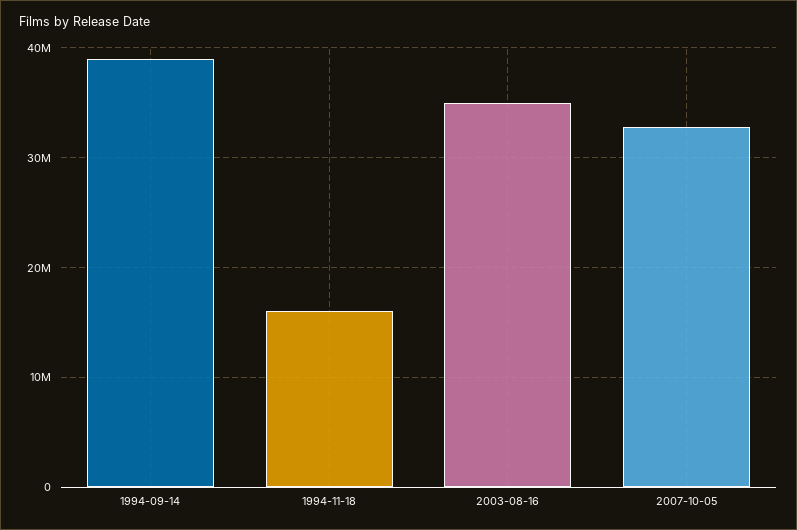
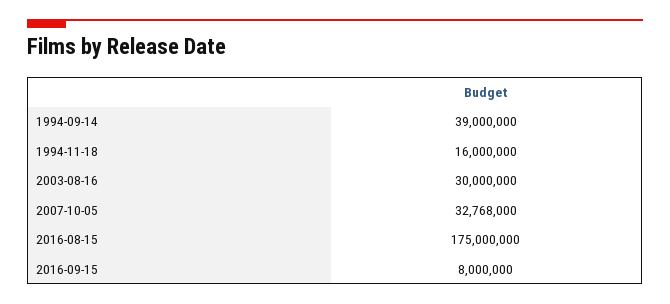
2003-08-16: 35000000 -> 30000000
2016-08-15: none -> 175000000
2016-09-15: none -> 8000000

